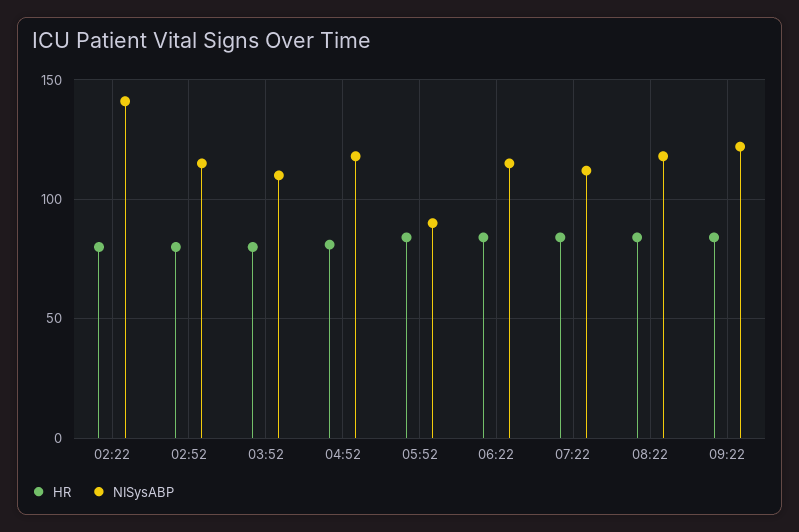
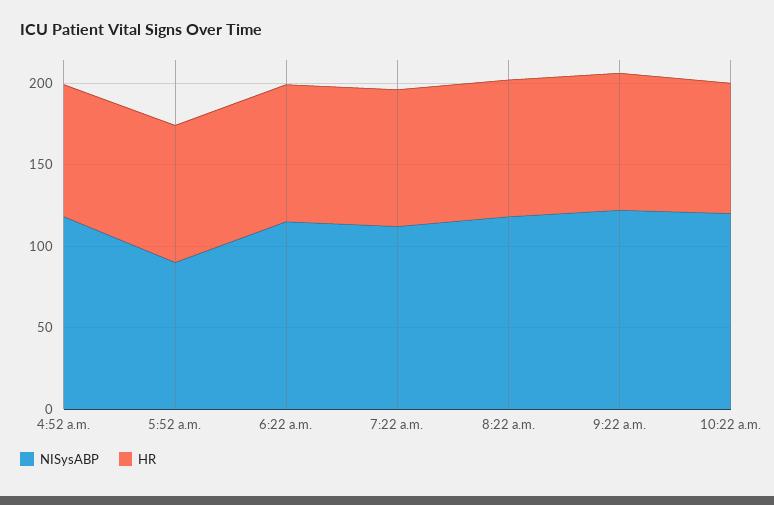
HR, 02:22: 80 -> none
NISysABP, 02:22: 140 -> none
HR, 02:52: 80 -> none
NISysABP, 02:52: 115 -> none
HR, 03:52: 80 -> none
NISysABP, 03:52: 110 -> none
NISysABP, 10:22 a.m.: none -> 120
HR, 10:22 a.m.: none -> 80

